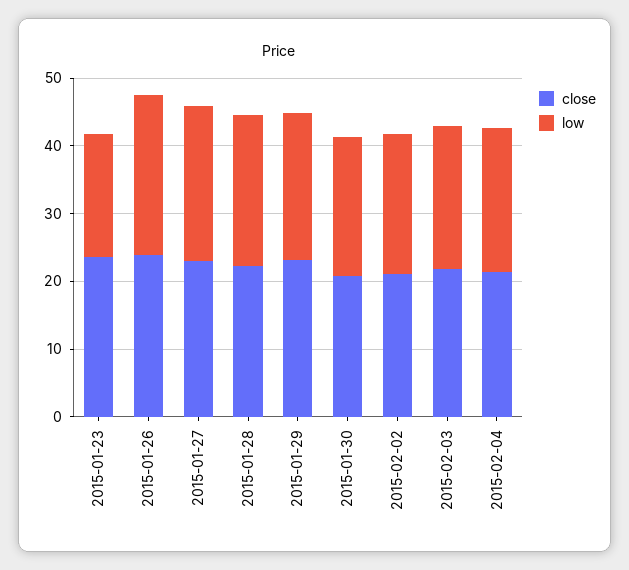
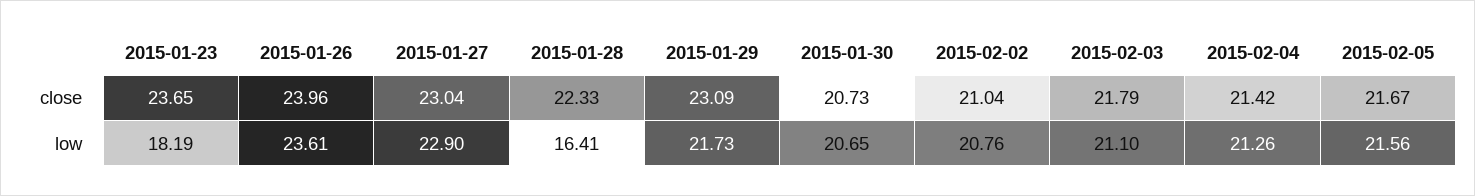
low, 2015-01-28: 22 -> 16.41
close, 2015-02-05: none -> 21.67
low, 2015-02-05: none -> 21.56

